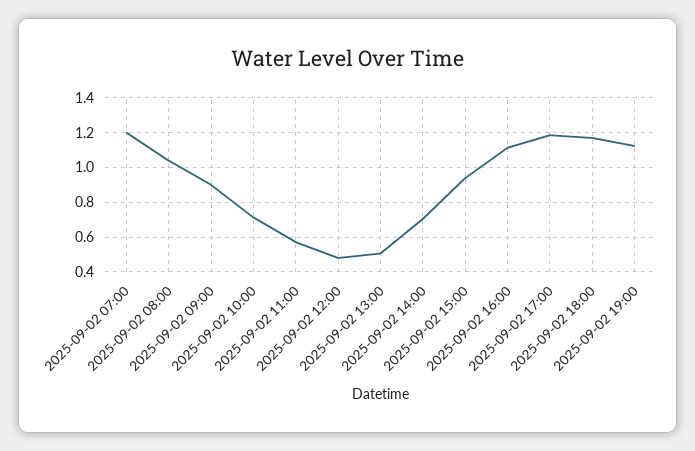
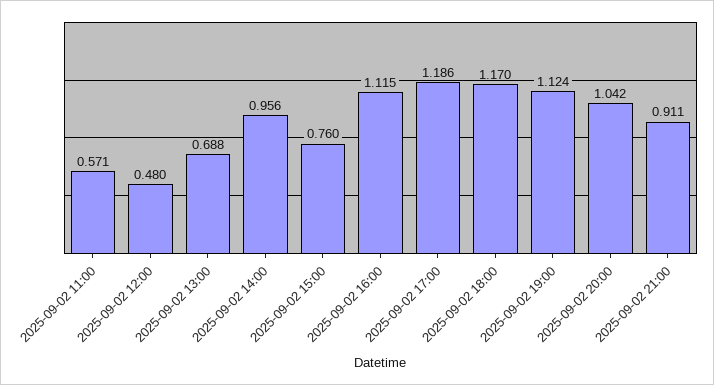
2025-09-02 07:00: 1.2 -> none
2025-09-02 08:00: 1.05 -> none
2025-09-02 09:00: 0.9 -> none
2025-09-02 10:00: 0.7 -> none
2025-09-02 13:00: 0.5 -> 0.688
2025-09-02 14:00: 0.7 -> 0.956
2025-09-02 15:00: 0.95 -> 0.76
2025-09-02 20:00: none -> 1.042
2025-09-02 21:00: none -> 0.911

